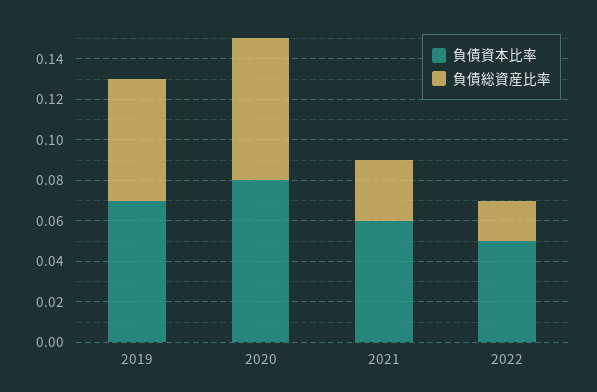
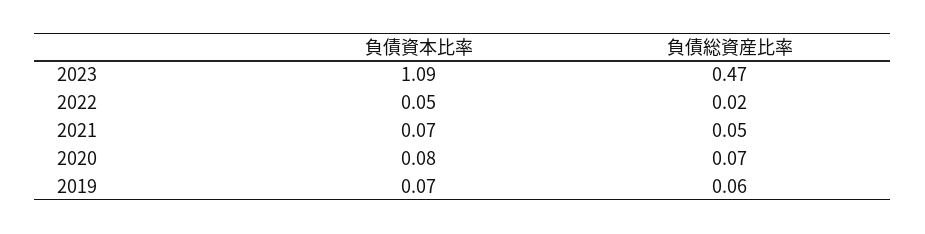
負債資本比率, 2021: 0.06 -> 0.07
負債総資産比率, 2021: 0.03 -> 0.05
負債資本比率, 2023: none -> 1.09
負債総資産比率, 2023: none -> 0.47

